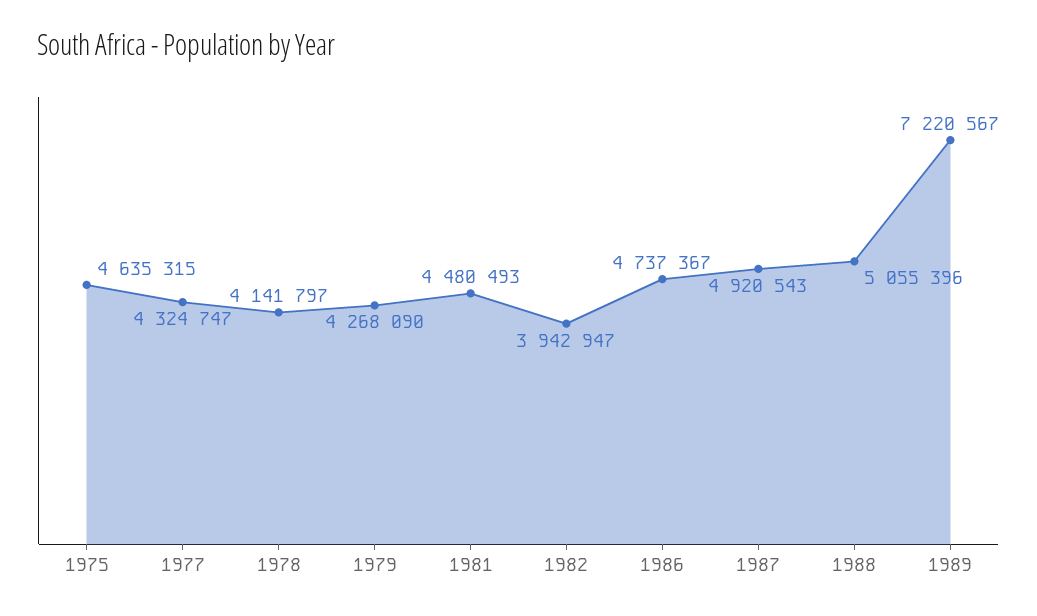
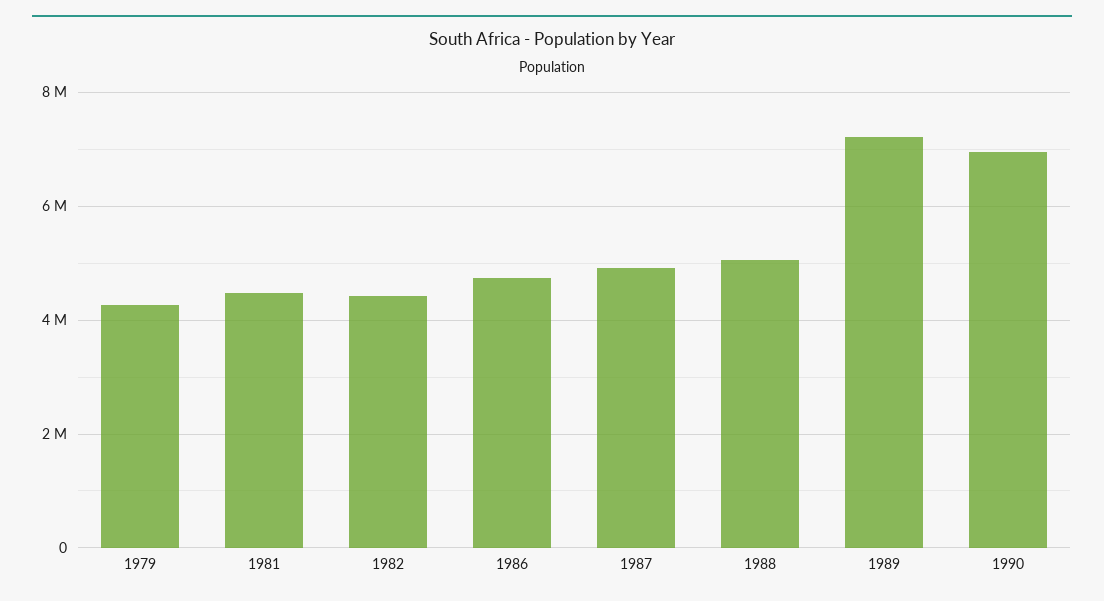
1975: 4635315 -> none
1977: 4324747 -> none
1978: 4141797 -> none
1982: 3942947 -> 4400000
1990: none -> 7000000

